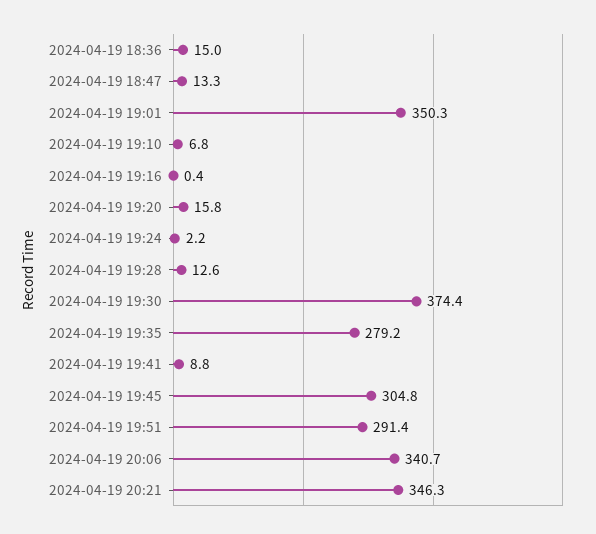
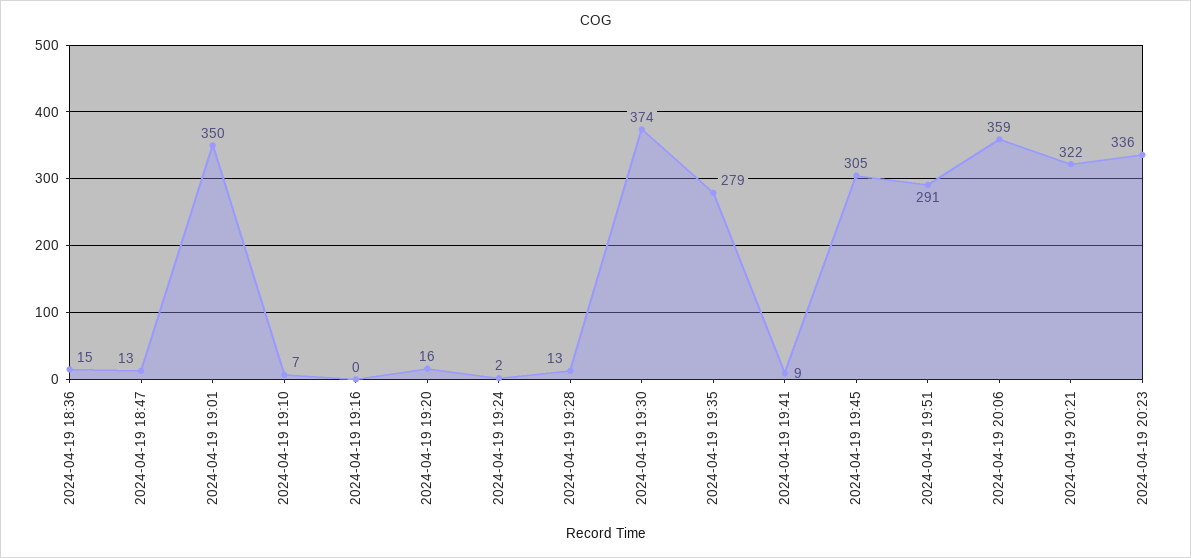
2024-04-19 20:06: 340.7 -> 359
2024-04-19 20:21: 346.3 -> 322
2024-04-19 20:23: none -> 336

